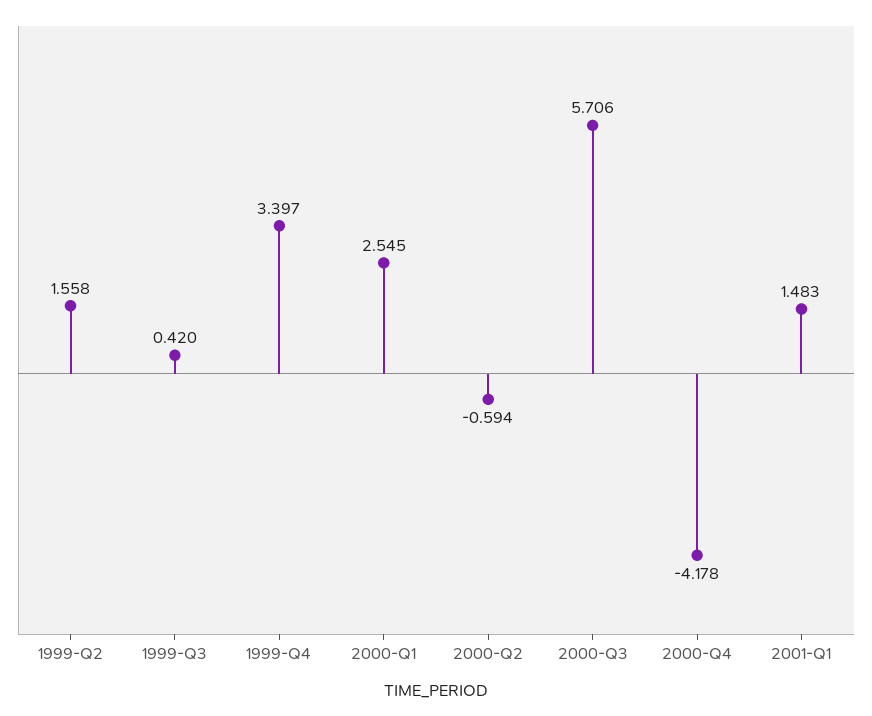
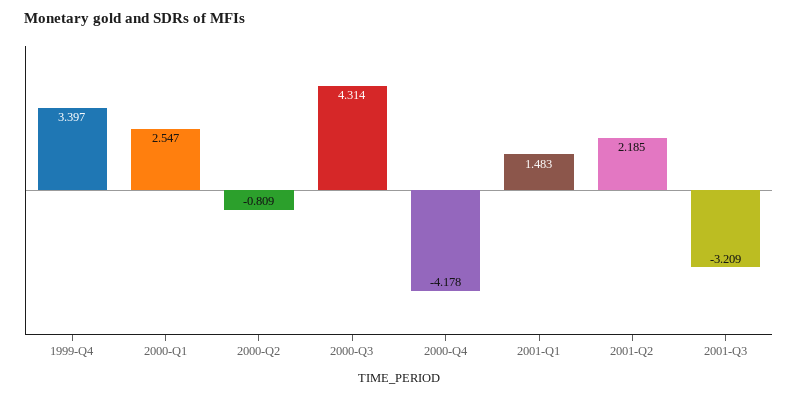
1999-Q2: 1.558 -> none
1999-Q3: 0.42 -> none
2000-Q1: 2.545 -> 2.547
2000-Q2: -0.594 -> -0.809
2000-Q3: 5.706 -> 4.314
2001-Q2: none -> 2.185
2001-Q3: none -> -3.209

